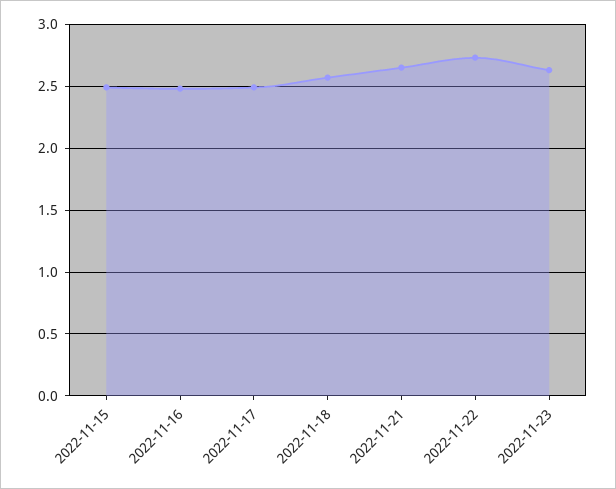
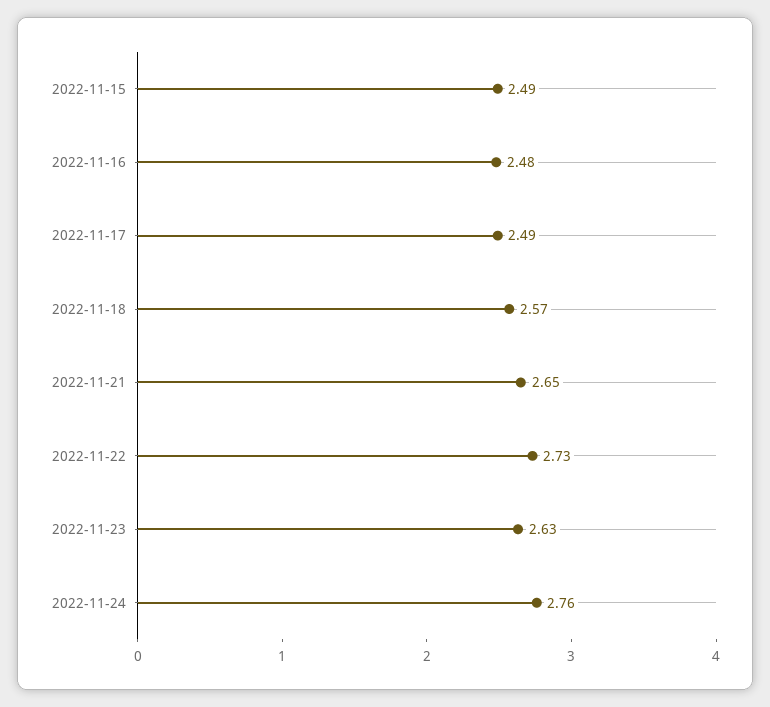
2022-11-24: none -> 2.76

